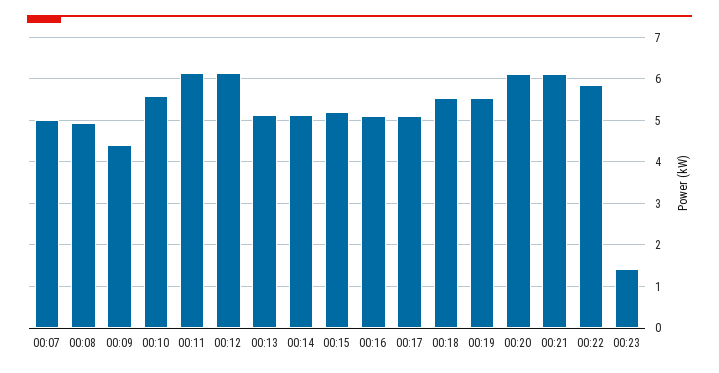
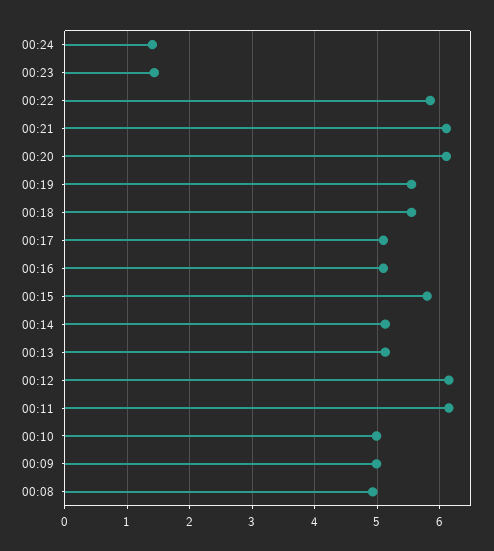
00:07: 5 -> none
00:09: 4.4 -> 5
00:10: 5.6 -> 5
00:15: 5.2 -> 5.8
00:24: none -> 1.4

